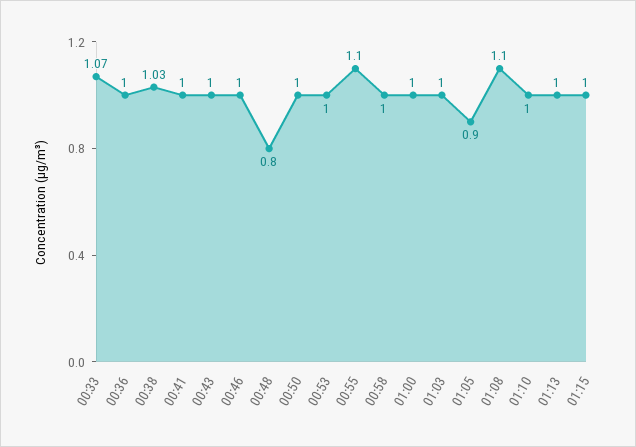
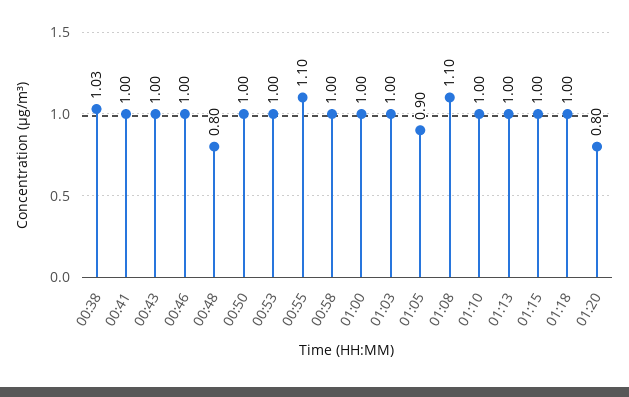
00:33: 1.07 -> none
00:36: 1 -> none
01:18: none -> 1
01:20: none -> 0.8

